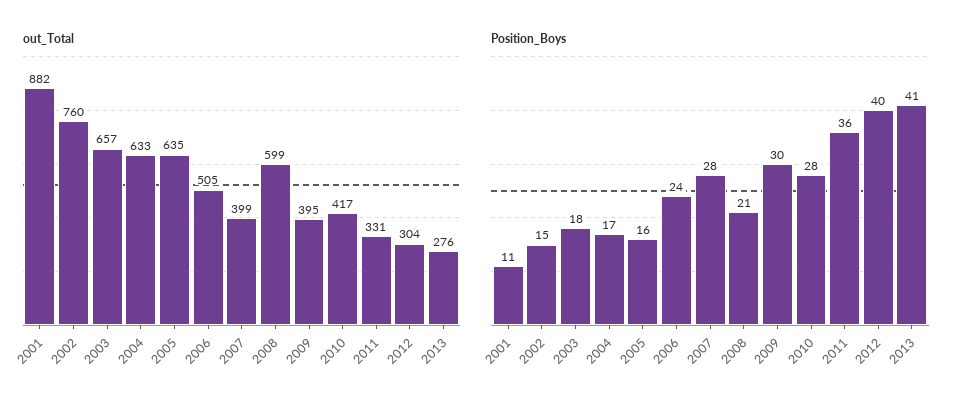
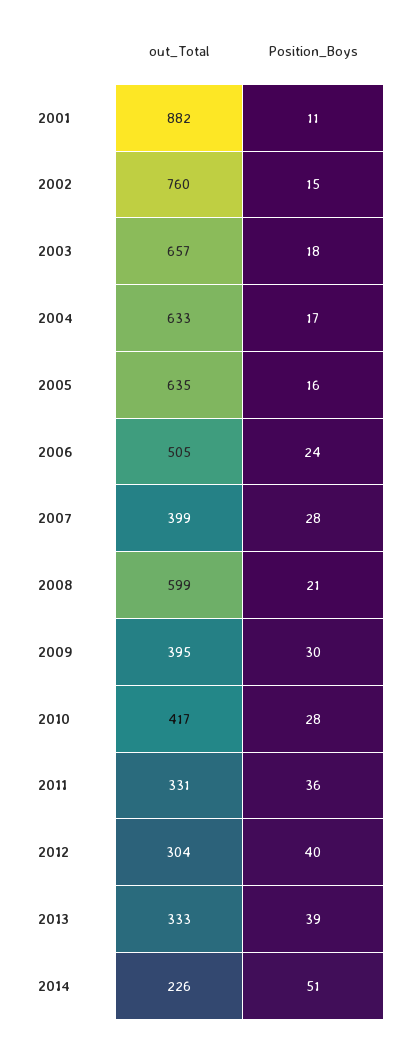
out_Total, 2013: 276 -> 333
Position_Boys, 2013: 41 -> 39
out_Total, 2014: none -> 226
Position_Boys, 2014: none -> 51

